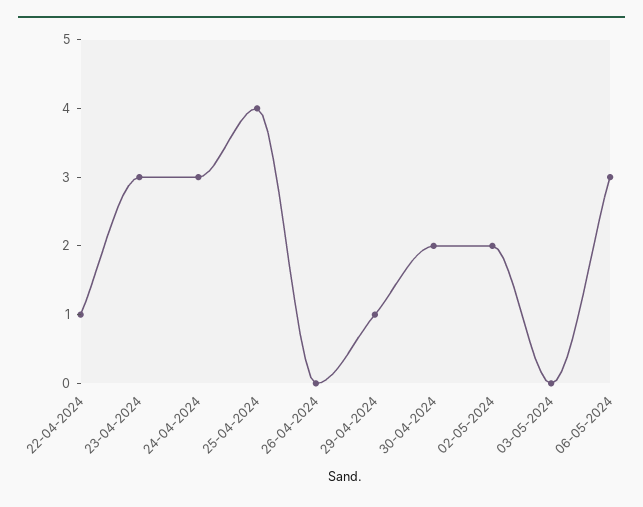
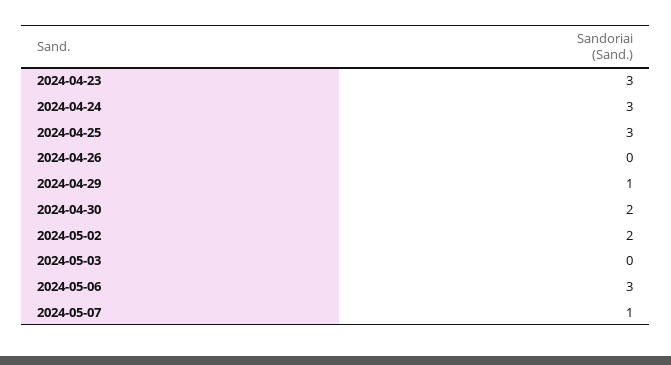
22-04-2024: 1 -> none
25-04-2024: 4 -> 3
2024-05-07: none -> 1

